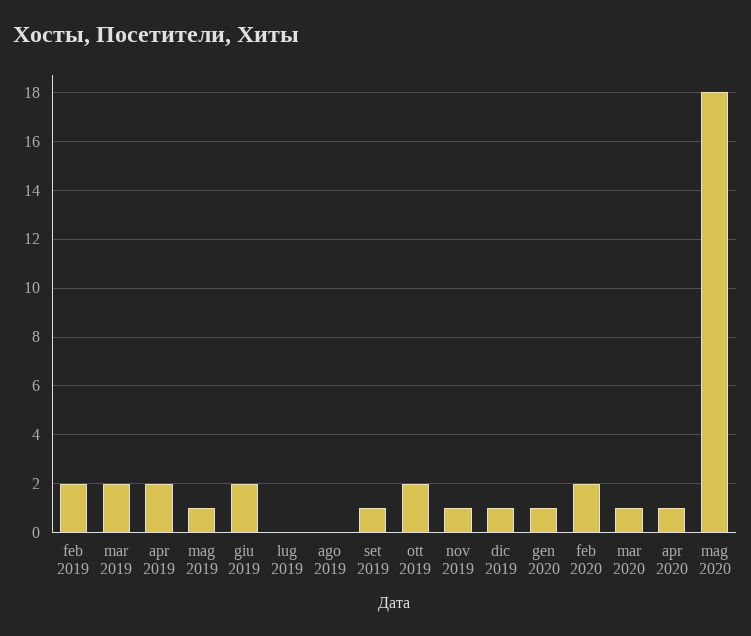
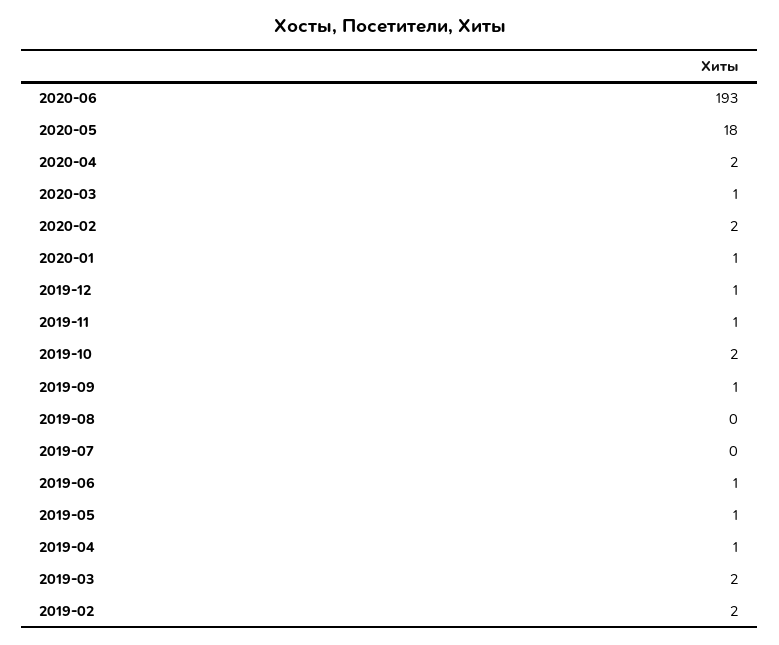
apr 2019: 2 -> 1
giu 2019: 2 -> 1
apr 2020: 1 -> 2
2020-06: none -> 193

